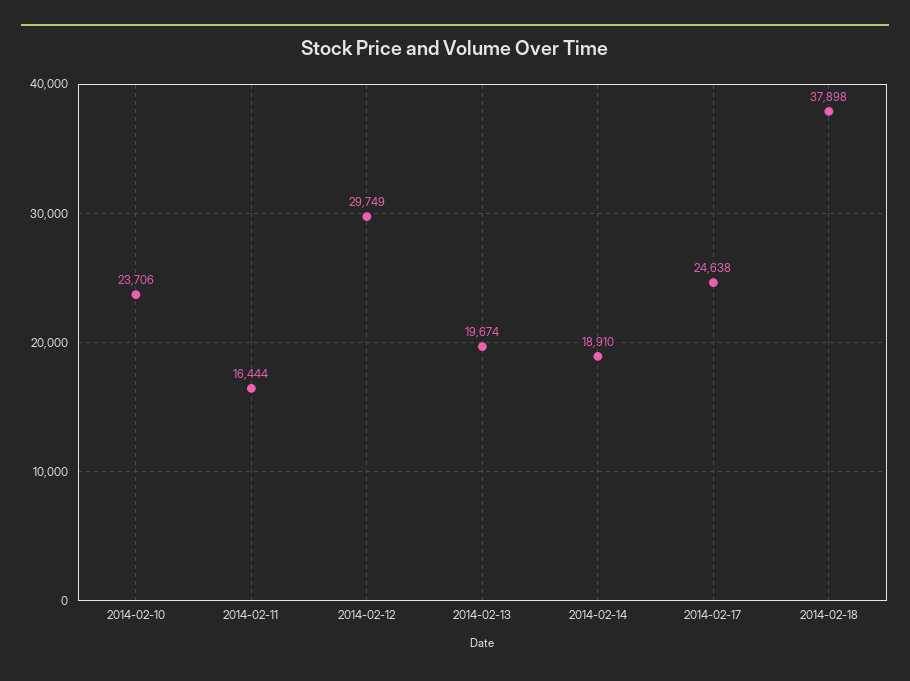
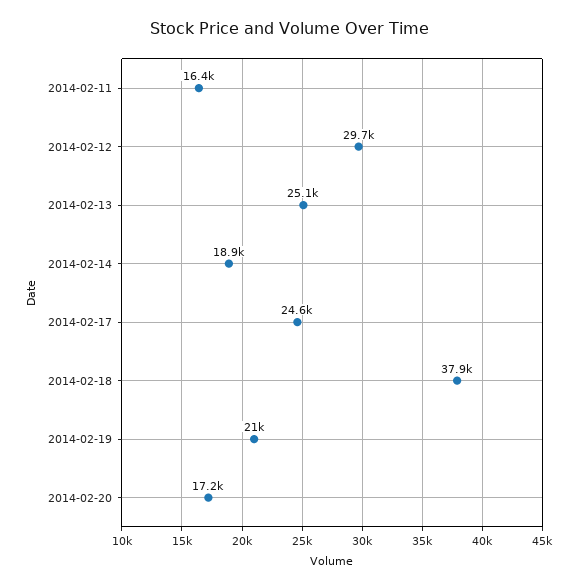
2014-02-10: 23706 -> none
2014-02-13: 19674 -> 25100
2014-02-19: none -> 21000
2014-02-20: none -> 17200

